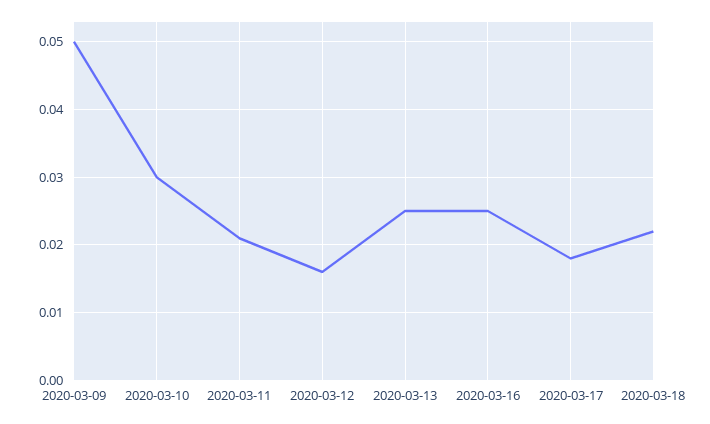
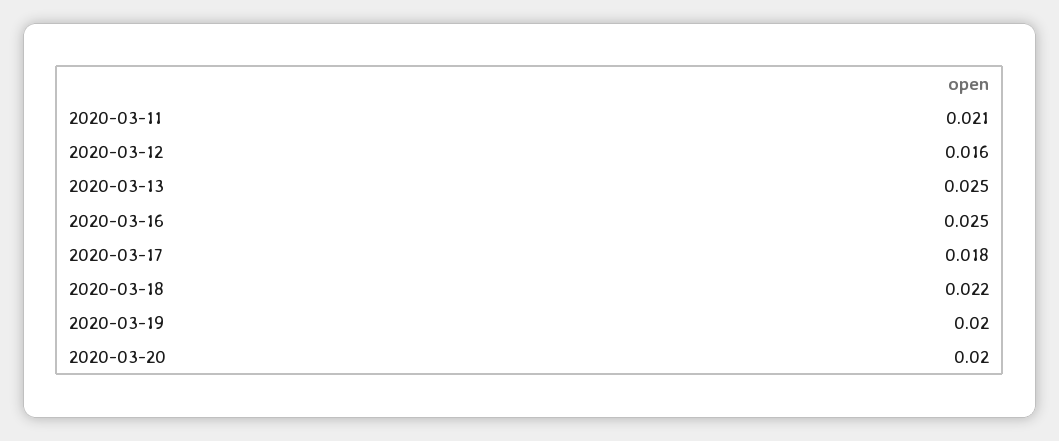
2020-03-09: 0.05 -> none
2020-03-10: 0.03 -> none
2020-03-19: none -> 0.02
2020-03-20: none -> 0.02

